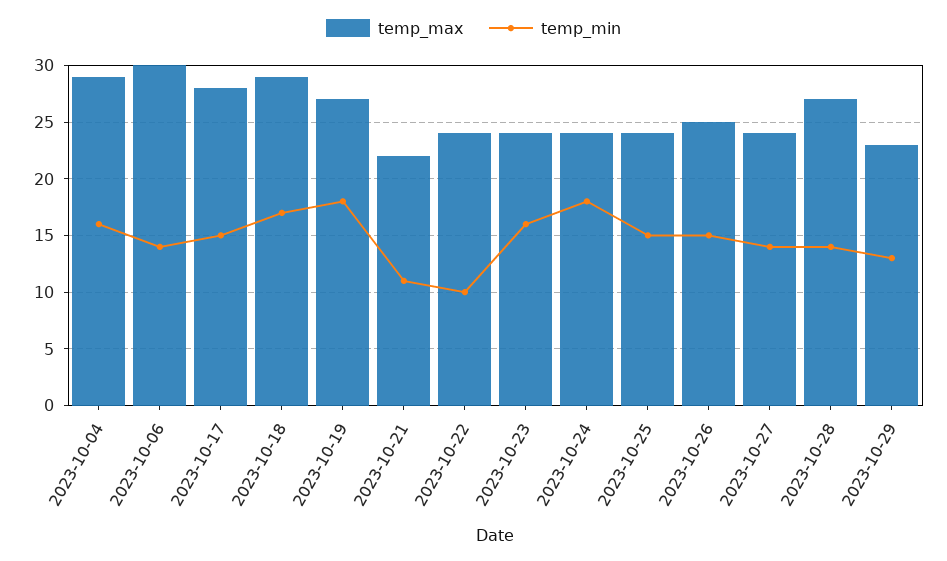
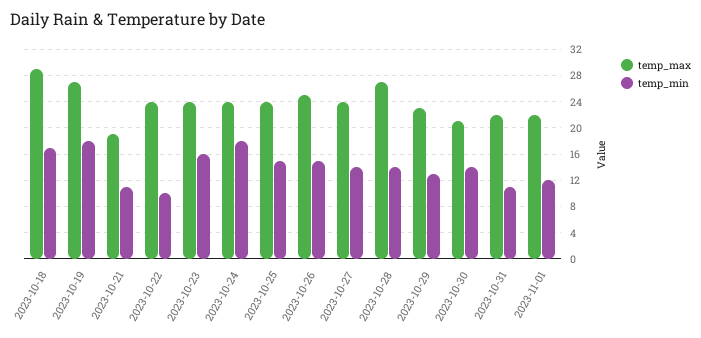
temp_max, 2023-10-04: 29 -> none
temp_min, 2023-10-04: 16 -> none
temp_max, 2023-10-06: 30 -> none
temp_min, 2023-10-06: 14 -> none
temp_max, 2023-10-17: 28 -> none
temp_min, 2023-10-17: 15 -> none
temp_max, 2023-10-21: 22 -> 19
temp_max, 2023-10-30: none -> 21
temp_min, 2023-10-30: none -> 14
temp_max, 2023-10-31: none -> 22
temp_min, 2023-10-31: none -> 11
temp_max, 2023-11-01: none -> 22
temp_min, 2023-11-01: none -> 12

